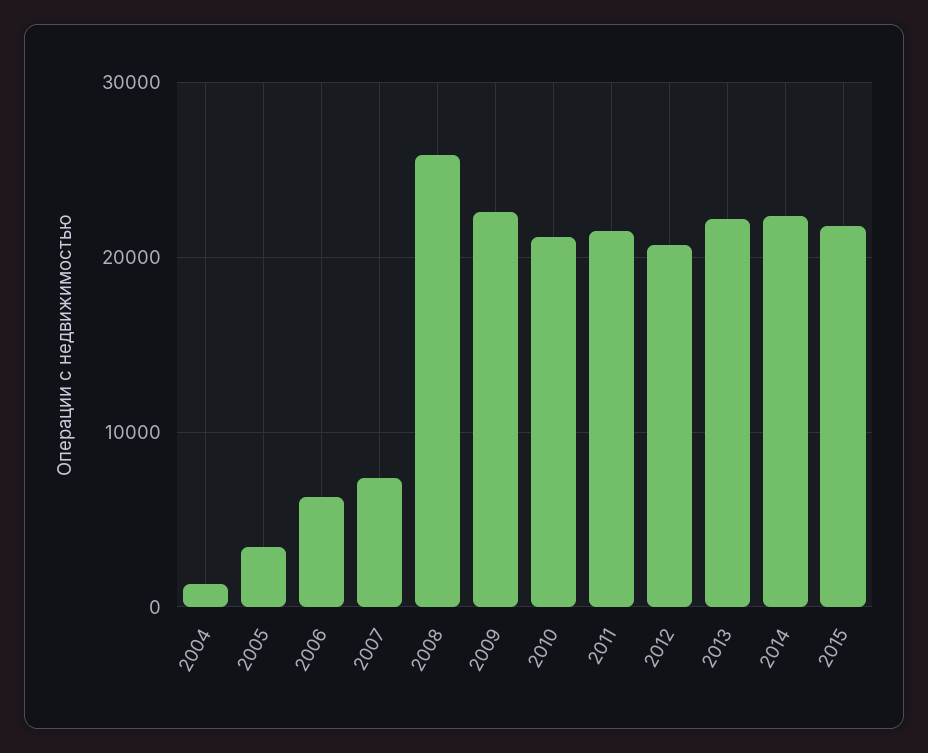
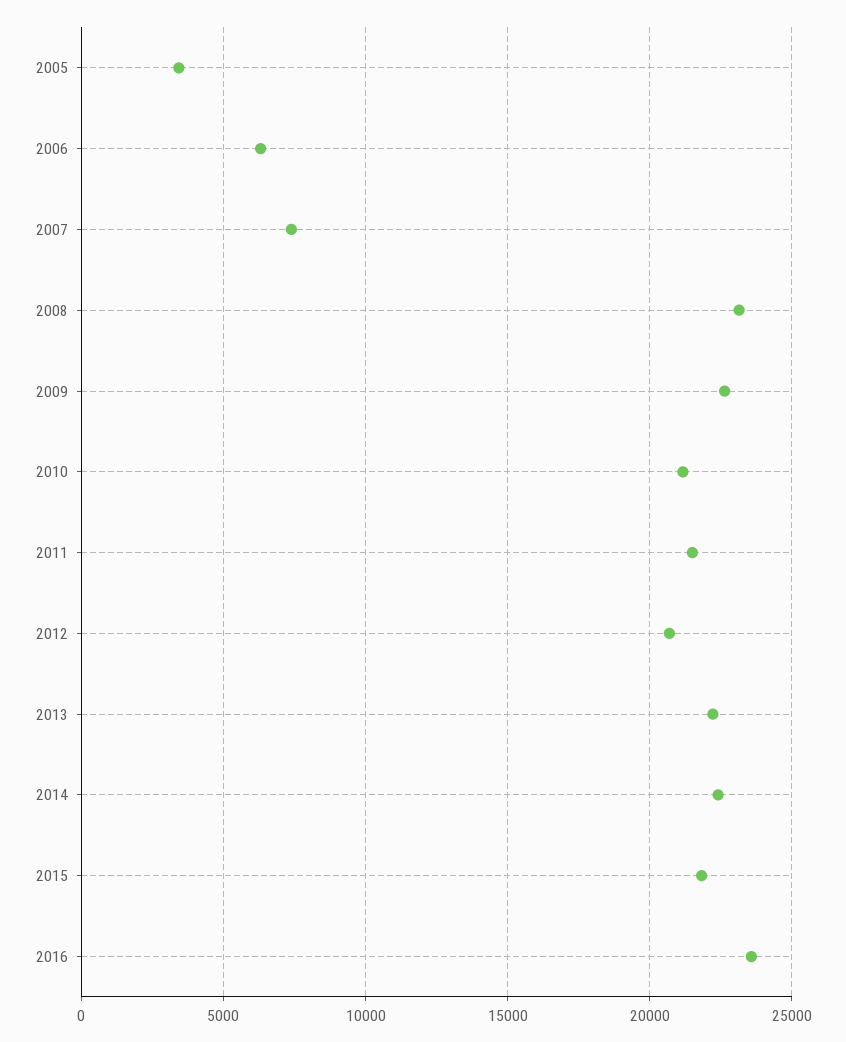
2004: 1000 -> none
2008: 26000 -> 23000
2016: none -> 23500

